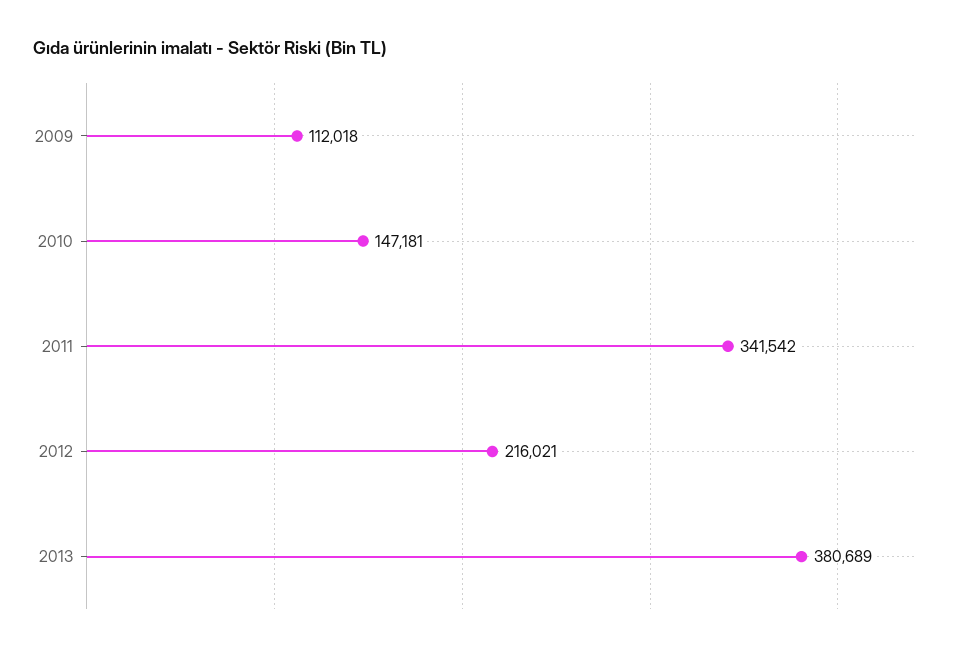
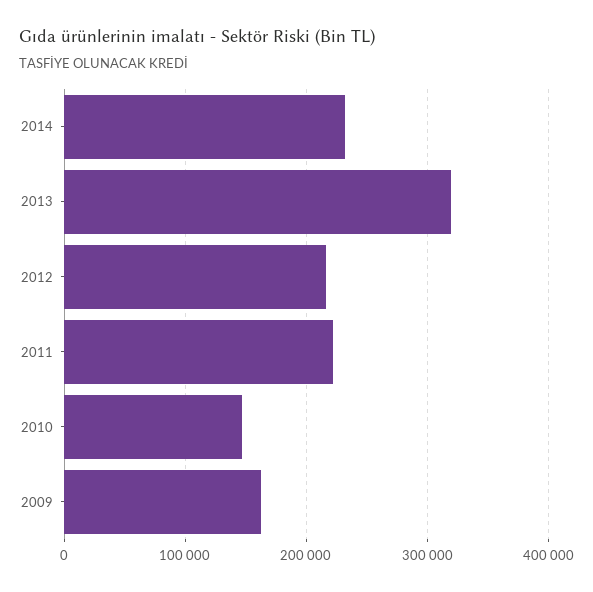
2009: 112018 -> 160000
2011: 341542 -> 220000
2013: 380689 -> 320000
2014: none -> 230000

